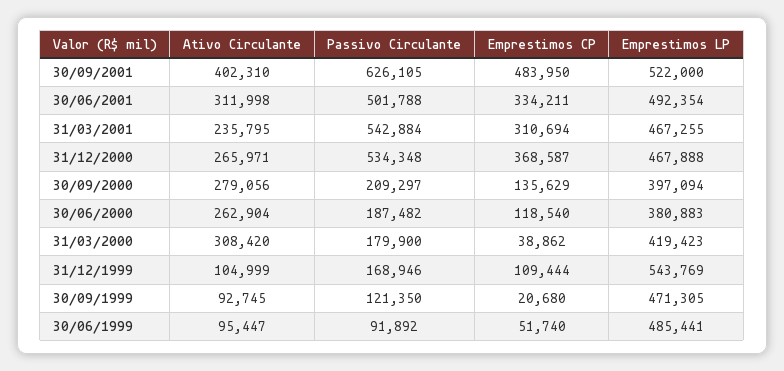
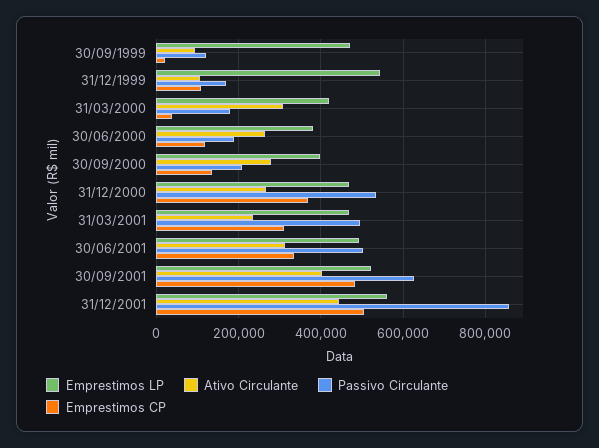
Passivo Circulante, 31/03/2001: 542884 -> 500000
Ativo Circulante, 30/06/1999: 95447 -> none
Passivo Circulante, 30/06/1999: 91892 -> none
Emprestimos CP, 30/06/1999: 51740 -> none
Emprestimos LP, 30/06/1999: 485441 -> none
Emprestimos LP, 31/12/2001: none -> 560000
Ativo Circulante, 31/12/2001: none -> 440000
Passivo Circulante, 31/12/2001: none -> 860000
Emprestimos CP, 31/12/2001: none -> 500000

